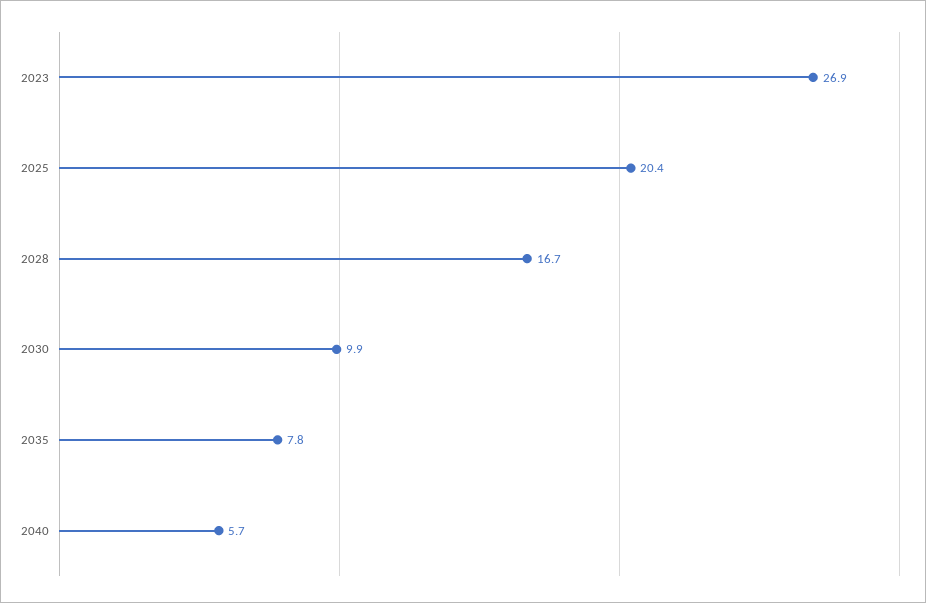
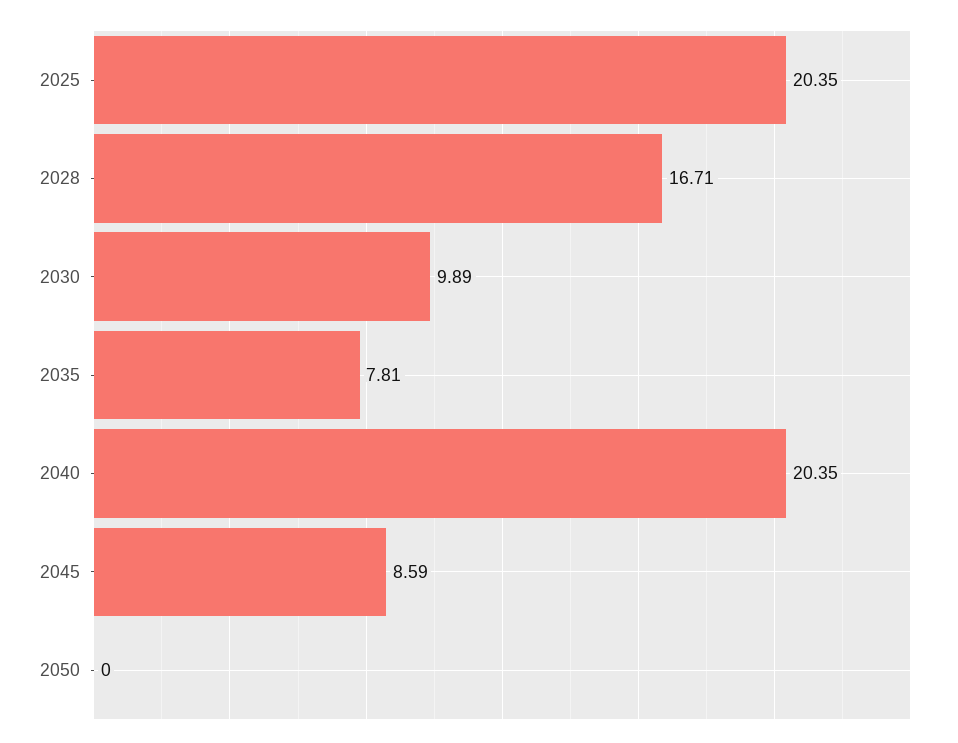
2023: 26.9 -> none
2040: 5.7 -> 20.35
2045: none -> 8.59
2050: none -> 0

